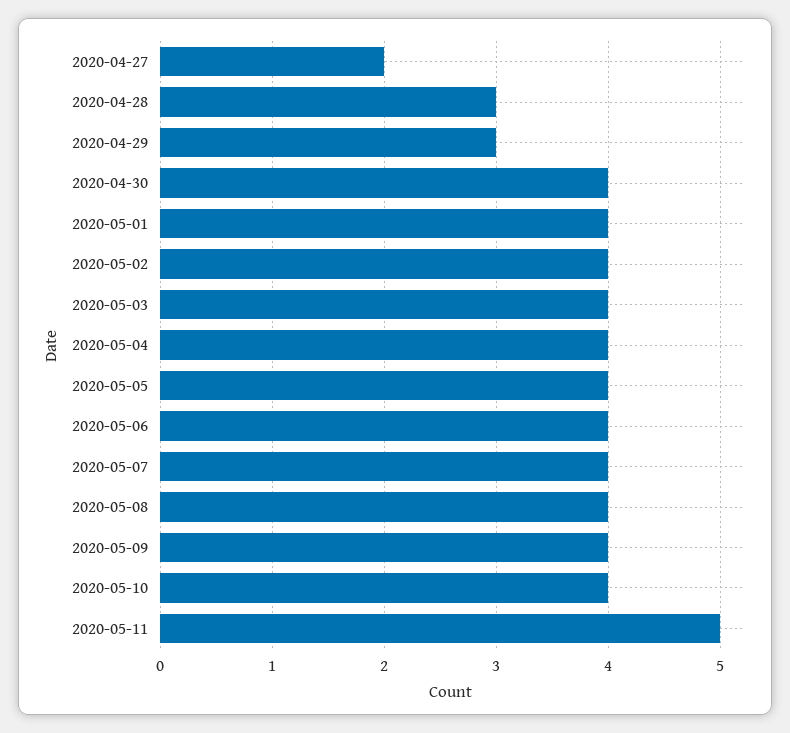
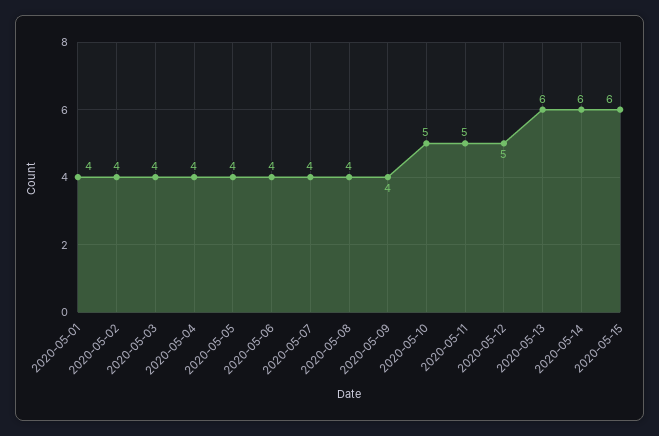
2020-04-27: 2 -> none
2020-04-28: 3 -> none
2020-04-29: 3 -> none
2020-04-30: 4 -> none
2020-05-10: 4 -> 5
2020-05-12: none -> 5
2020-05-13: none -> 6
2020-05-14: none -> 6
2020-05-15: none -> 6

